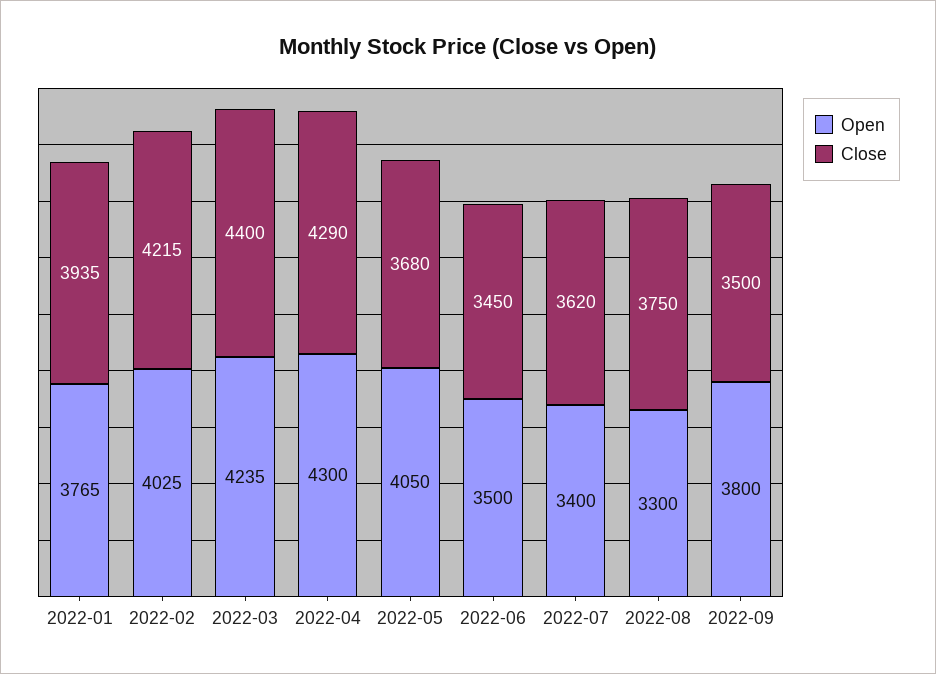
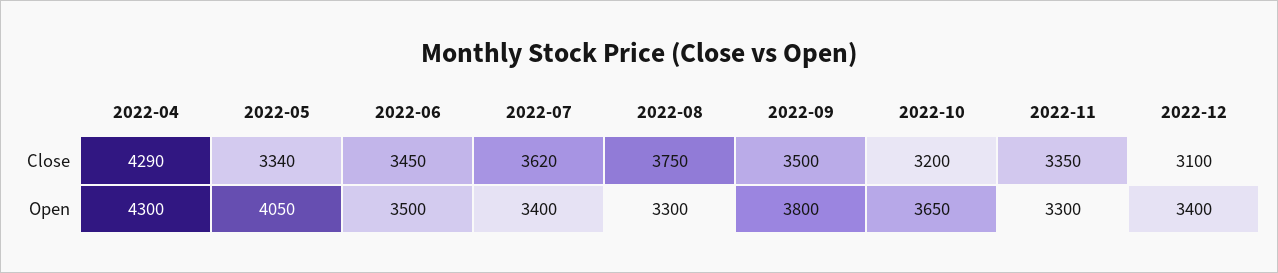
Open, 2022-01: 3765 -> none
Close, 2022-01: 3935 -> none
Open, 2022-02: 4025 -> none
Close, 2022-02: 4215 -> none
Open, 2022-03: 4235 -> none
Close, 2022-03: 4400 -> none
Close, 2022-05: 3680 -> 3340
Close, 2022-10: none -> 3200
Close, 2022-11: none -> 3350
Close, 2022-12: none -> 3100
Open, 2022-10: none -> 3650
Open, 2022-11: none -> 3300
Open, 2022-12: none -> 3400

